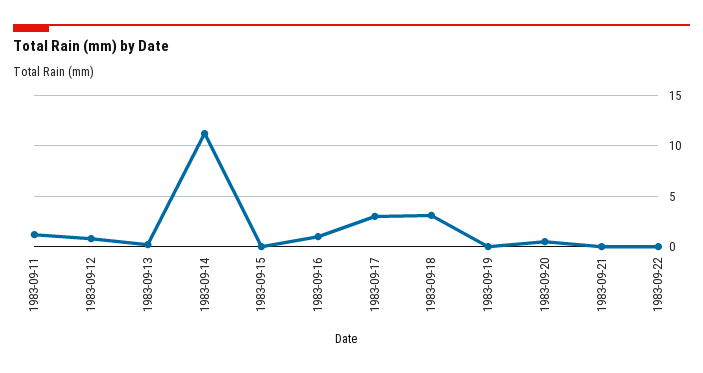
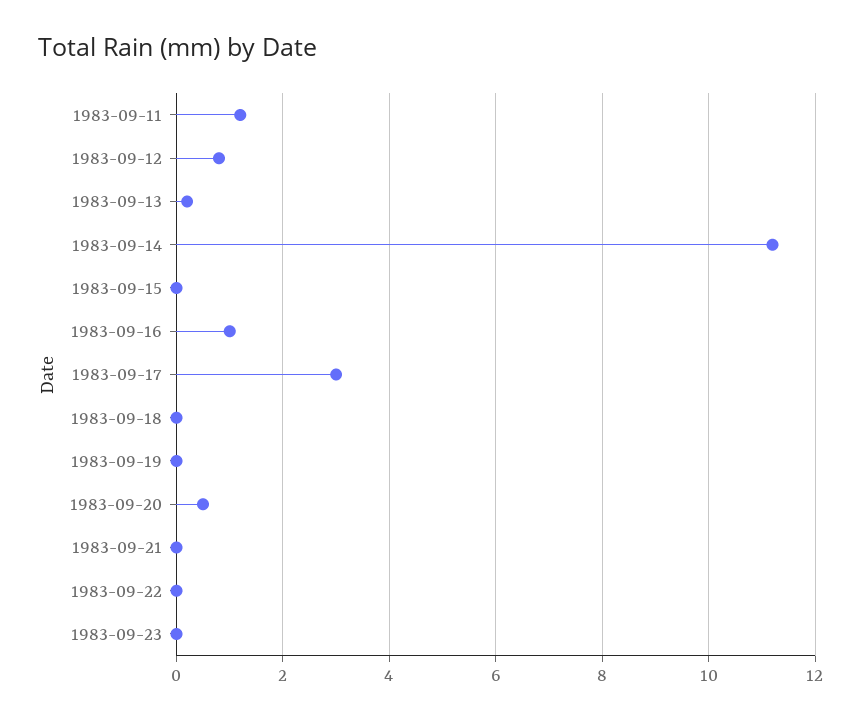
1983-09-18: 3 -> 0
1983-09-23: none -> 0

